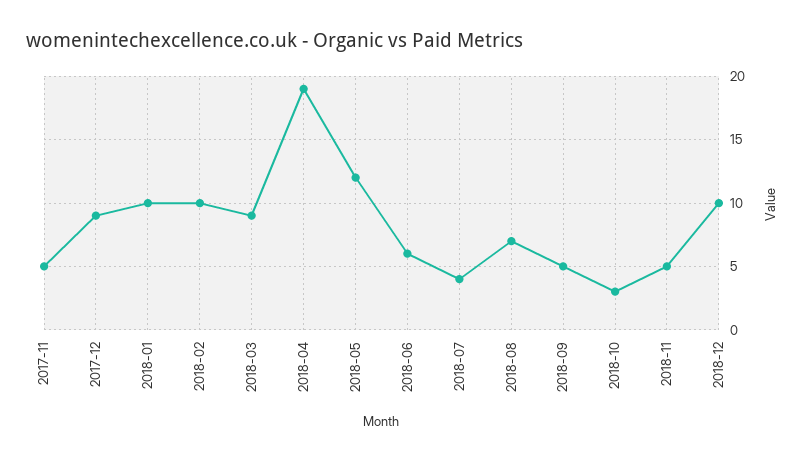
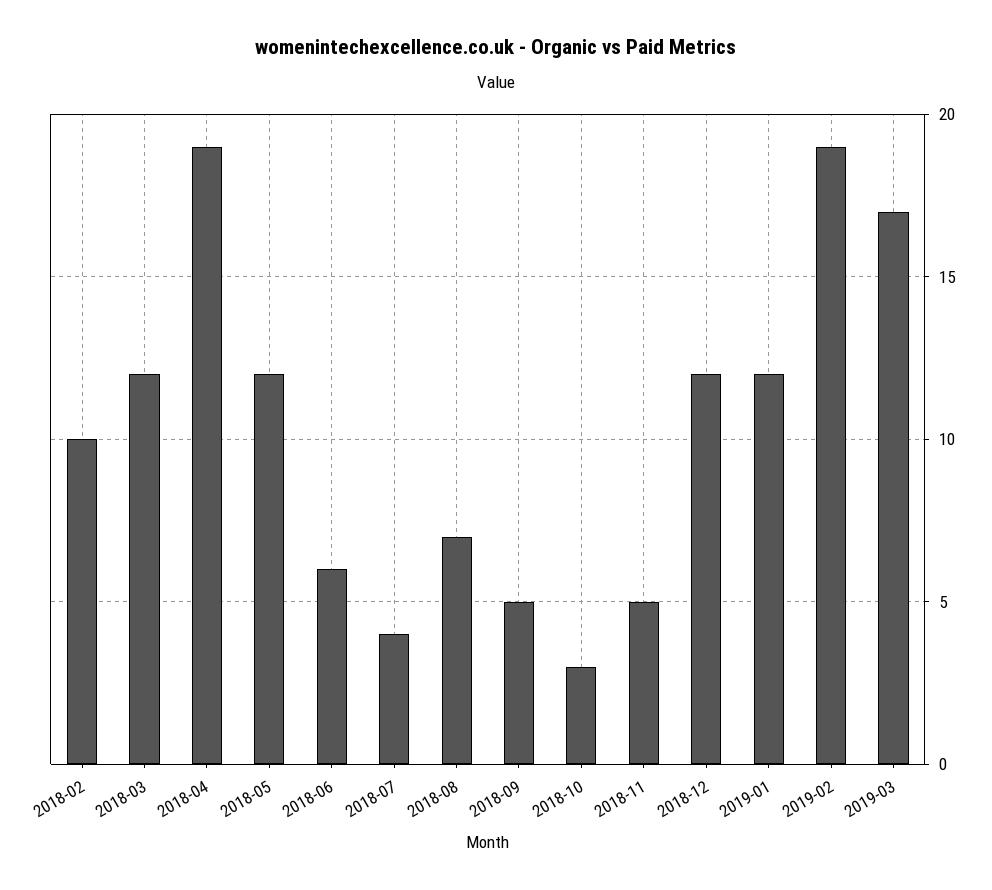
2017-11: 5 -> none
2017-12: 9 -> none
2018-01: 10 -> none
2018-03: 9 -> 12
2018-12: 10 -> 12
2019-01: none -> 12
2019-02: none -> 19
2019-03: none -> 17

